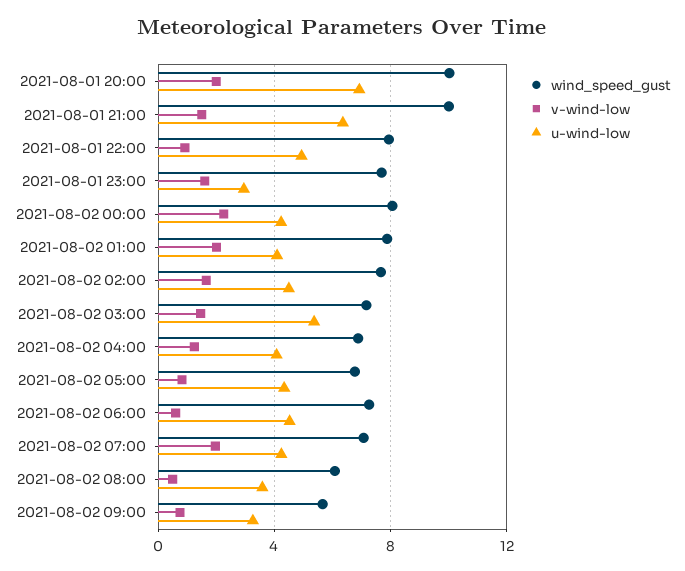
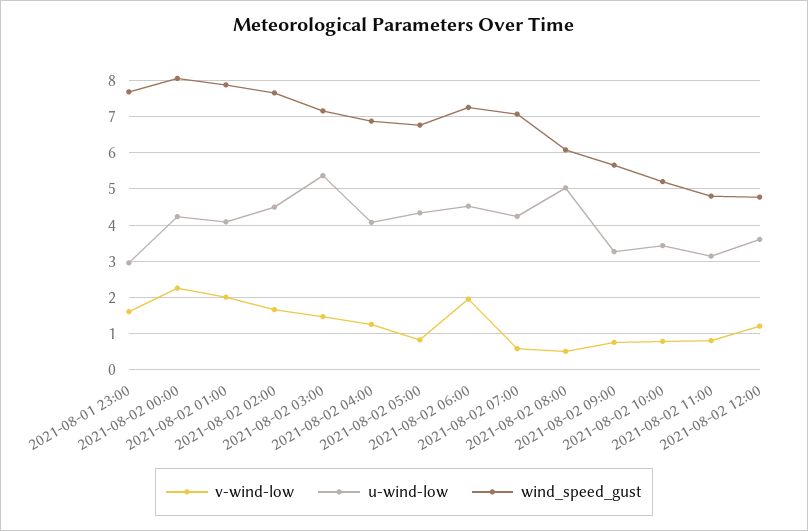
wind_speed_gust, 2021-08-01 20:00: 10 -> none
v-wind-low, 2021-08-01 20:00: 2 -> none
u-wind-low, 2021-08-01 20:00: 7 -> none
wind_speed_gust, 2021-08-01 21:00: 10 -> none
v-wind-low, 2021-08-01 21:00: 1.5 -> none
u-wind-low, 2021-08-01 21:00: 6.5 -> none
wind_speed_gust, 2021-08-01 22:00: 8 -> none
v-wind-low, 2021-08-01 22:00: 1 -> none
u-wind-low, 2021-08-01 22:00: 5 -> none
v-wind-low, 2021-08-02 06:00: 0.5 -> 2
v-wind-low, 2021-08-02 07:00: 2 -> 0.6
u-wind-low, 2021-08-02 08:00: 3.5 -> 5
v-wind-low, 2021-08-02 10:00: none -> 0.8
u-wind-low, 2021-08-02 10:00: none -> 3.4
wind_speed_gust, 2021-08-02 10:00: none -> 5.2
v-wind-low, 2021-08-02 11:00: none -> 0.8
u-wind-low, 2021-08-02 11:00: none -> 3.2
wind_speed_gust, 2021-08-02 11:00: none -> 4.8
v-wind-low, 2021-08-02 12:00: none -> 1.2
u-wind-low, 2021-08-02 12:00: none -> 3.6
wind_speed_gust, 2021-08-02 12:00: none -> 4.8

